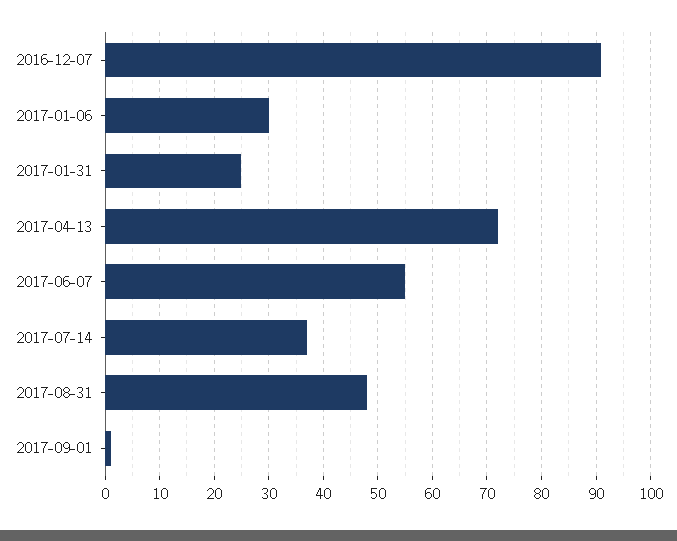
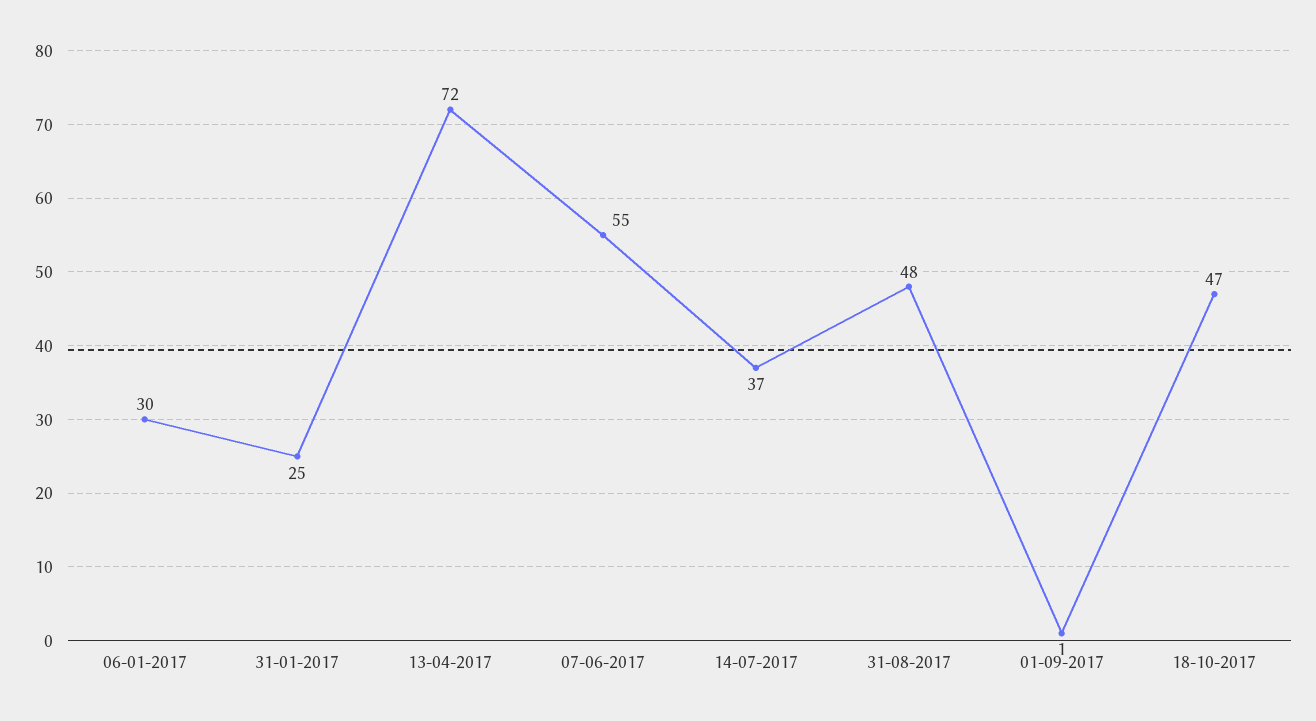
2016-12-07: 90 -> none
18-10-2017: none -> 47

